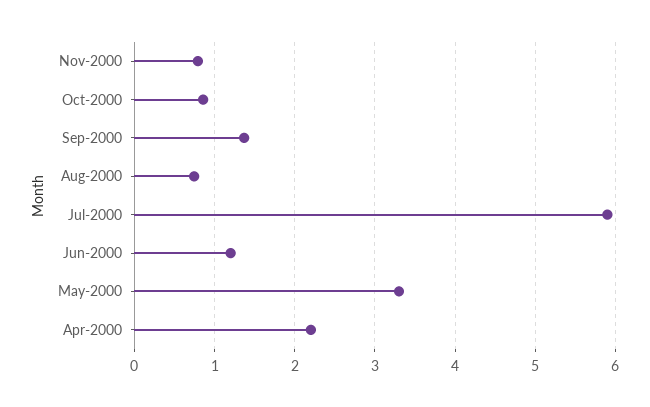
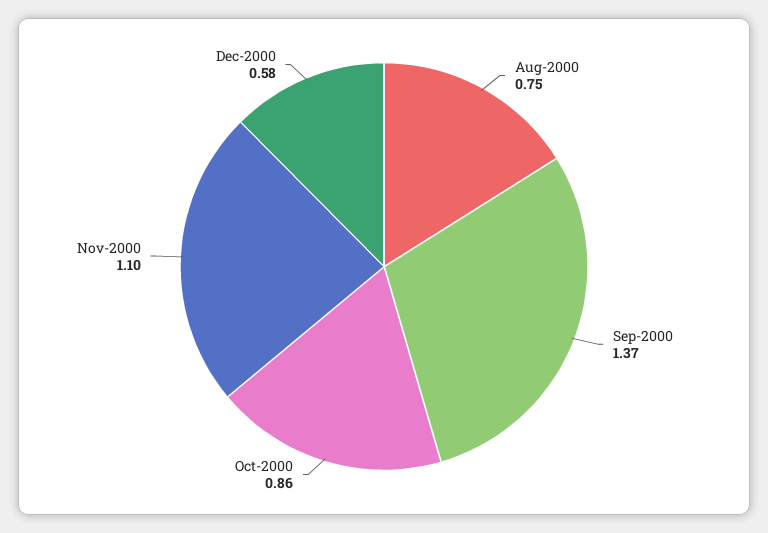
Nov-2000: 0.8 -> 1.1
Jul-2000: 5.9 -> none
Jun-2000: 1.2 -> none
May-2000: 3.3 -> none
Apr-2000: 2.2 -> none
Dec-2000: none -> 0.58

